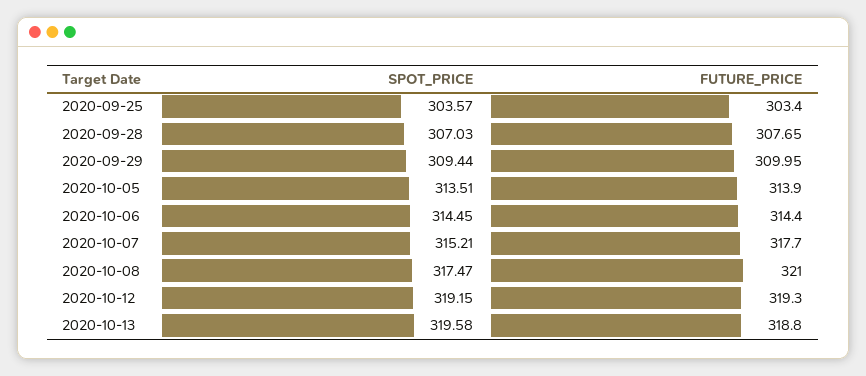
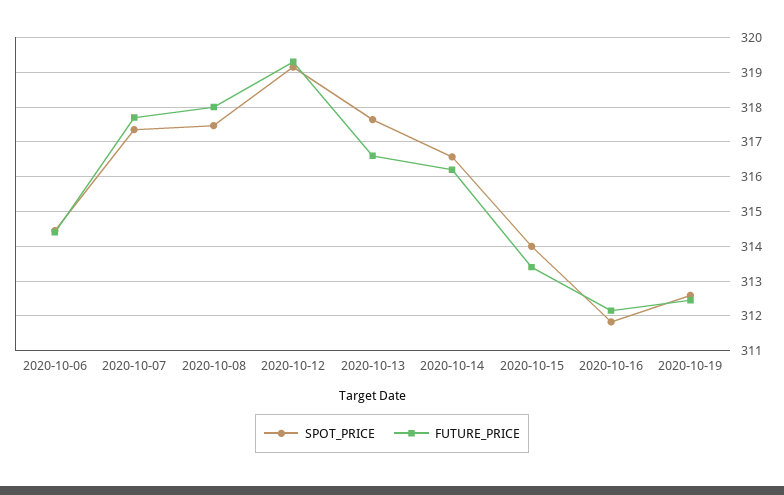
SPOT_PRICE, 2020-09-25: 303.57 -> none
FUTURE_PRICE, 2020-09-25: 303.4 -> none
SPOT_PRICE, 2020-09-28: 307.03 -> none
FUTURE_PRICE, 2020-09-28: 307.65 -> none
SPOT_PRICE, 2020-09-29: 309.44 -> none
FUTURE_PRICE, 2020-09-29: 309.95 -> none
SPOT_PRICE, 2020-10-05: 313.51 -> none
FUTURE_PRICE, 2020-10-05: 313.9 -> none
SPOT_PRICE, 2020-10-07: 315.21 -> 317.4
FUTURE_PRICE, 2020-10-08: 321 -> 318
SPOT_PRICE, 2020-10-13: 319.58 -> 317.6
FUTURE_PRICE, 2020-10-13: 318.8 -> 316.6
SPOT_PRICE, 2020-10-14: none -> 316.6
FUTURE_PRICE, 2020-10-14: none -> 316.2
SPOT_PRICE, 2020-10-15: none -> 314
FUTURE_PRICE, 2020-10-15: none -> 313.4
SPOT_PRICE, 2020-10-16: none -> 311.8
FUTURE_PRICE, 2020-10-16: none -> 312.2
SPOT_PRICE, 2020-10-19: none -> 312.6
FUTURE_PRICE, 2020-10-19: none -> 312.4

